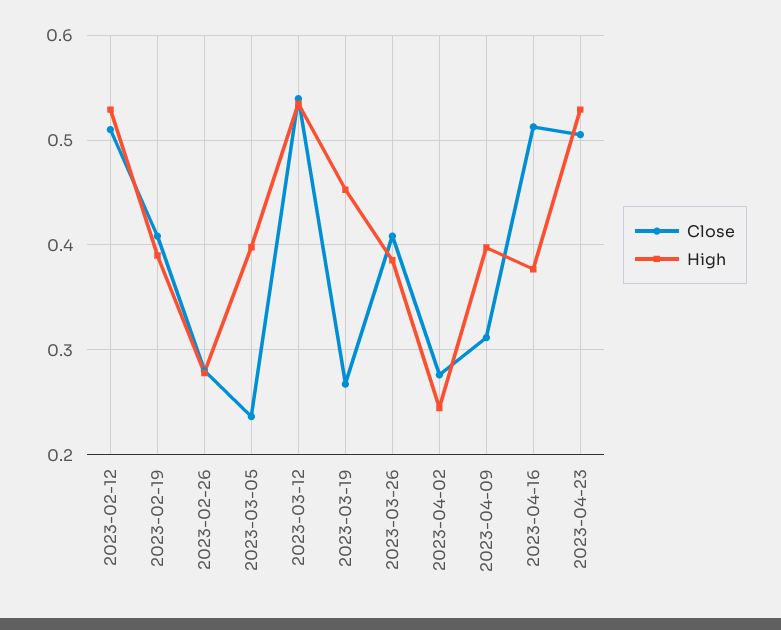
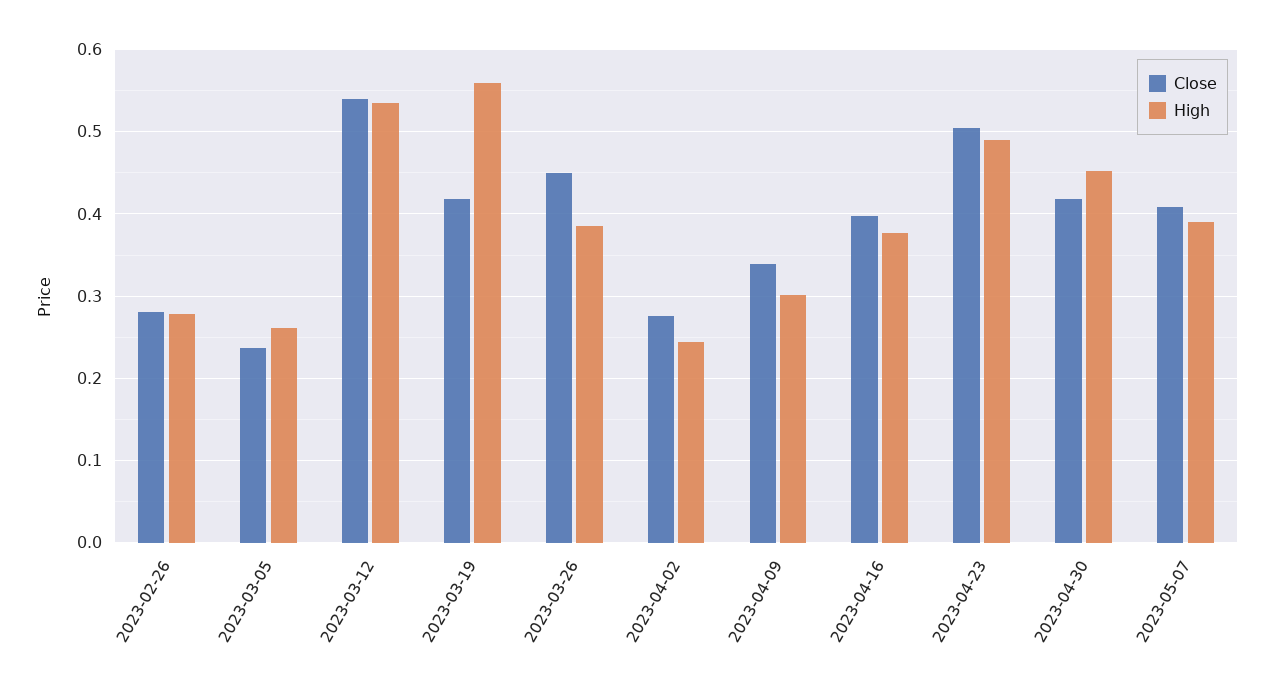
Close, 2023-02-12: 0.51 -> none
High, 2023-02-12: 0.53 -> none
Close, 2023-02-19: 0.41 -> none
High, 2023-02-19: 0.39 -> none
High, 2023-03-05: 0.4 -> 0.26
Close, 2023-03-19: 0.27 -> 0.42
High, 2023-03-19: 0.45 -> 0.56
Close, 2023-03-26: 0.41 -> 0.45
Close, 2023-04-09: 0.31 -> 0.34
High, 2023-04-09: 0.4 -> 0.3
Close, 2023-04-16: 0.51 -> 0.4
High, 2023-04-23: 0.53 -> 0.49
Close, 2023-04-30: none -> 0.42
High, 2023-04-30: none -> 0.45
Close, 2023-05-07: none -> 0.41
High, 2023-05-07: none -> 0.39

